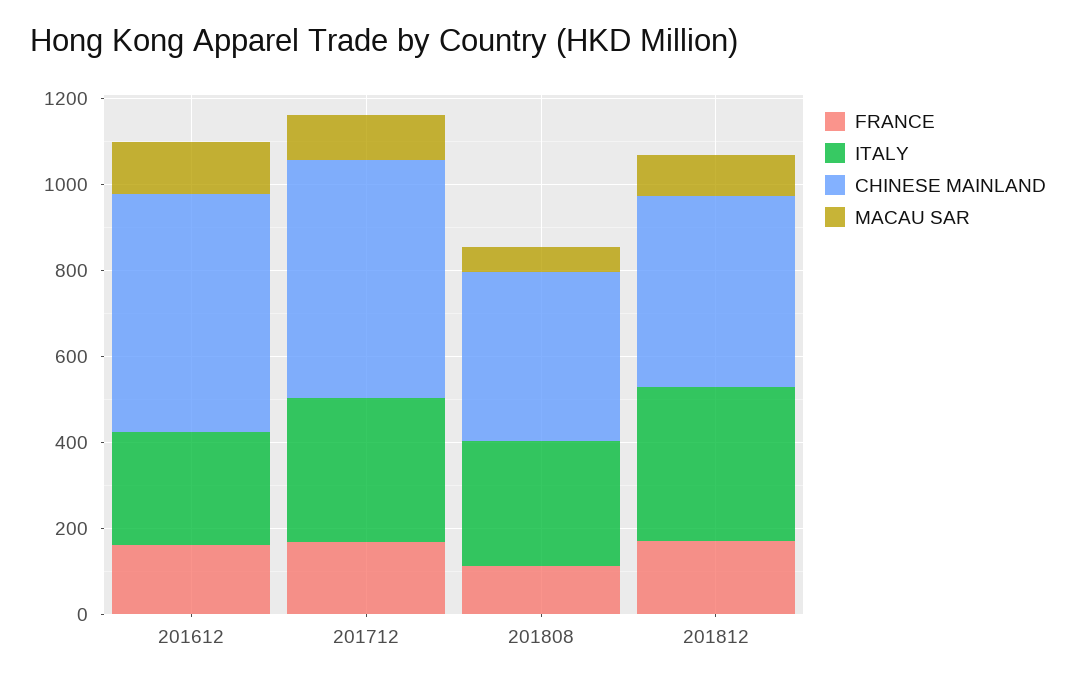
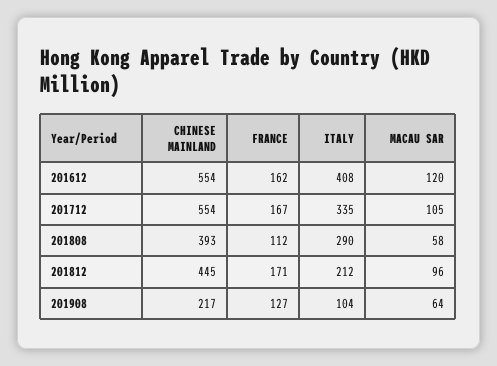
ITALY, 201612: 250 -> 408
ITALY, 201812: 350 -> 212
CHINESE MAINLAND, 201908: none -> 217
FRANCE, 201908: none -> 127
ITALY, 201908: none -> 104
MACAU SAR, 201908: none -> 64

